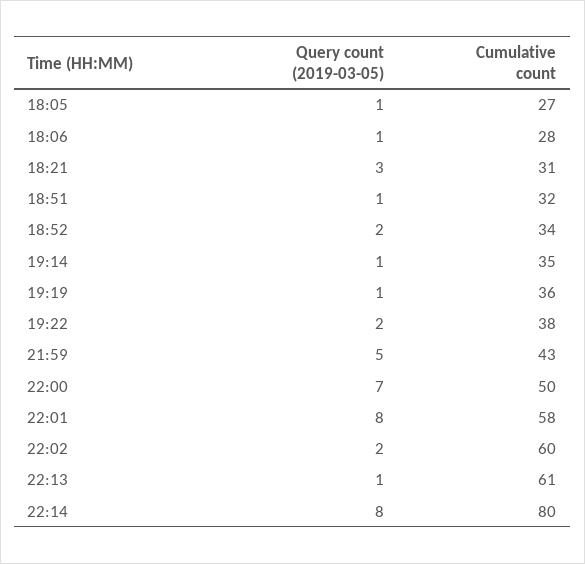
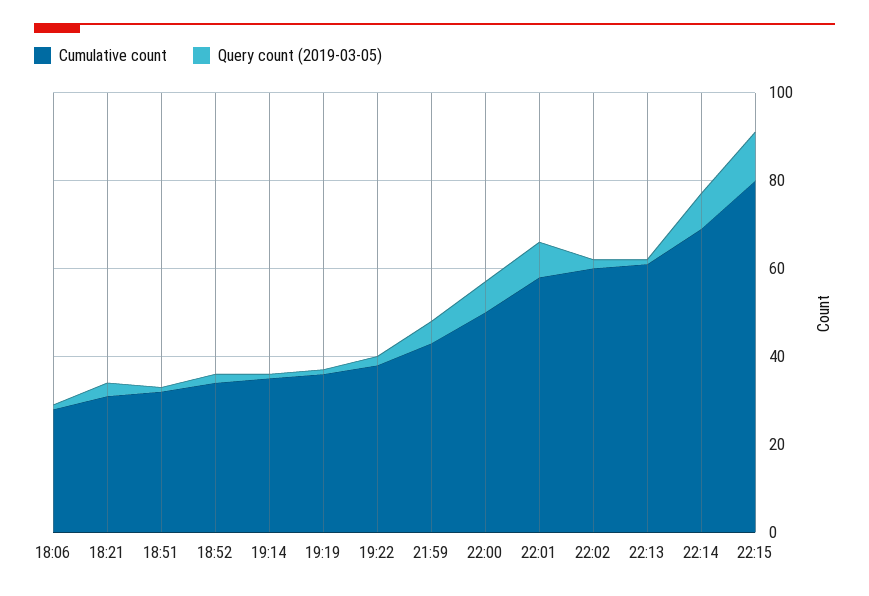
Query count (2019-03-05), 18:05: 1 -> none
Cumulative count, 18:05: 27 -> none
Cumulative count, 22:14: 80 -> 70
Cumulative count, 22:15: none -> 80
Query count (2019-03-05), 22:15: none -> 10

